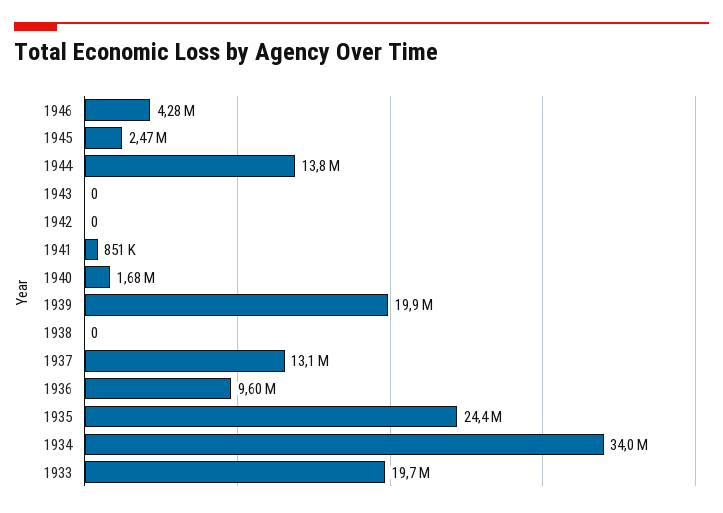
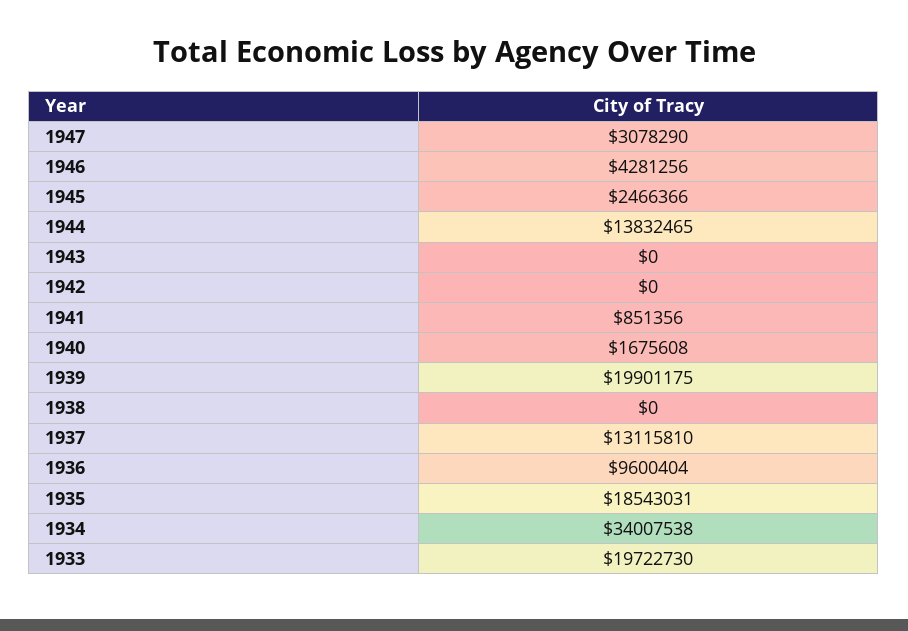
1935: 24400000 -> 18543031
1947: none -> 3078290

